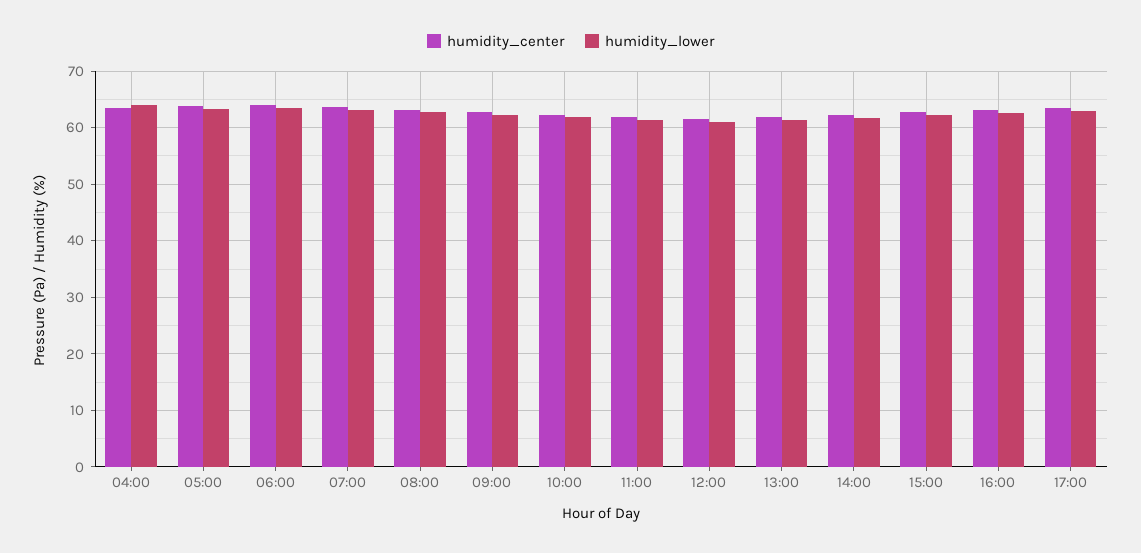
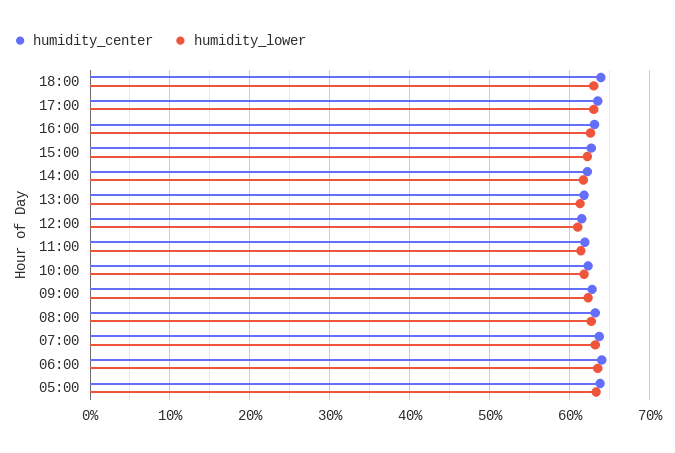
humidity_center, 04:00: 64 -> none
humidity_lower, 04:00: 64 -> none
humidity_center, 18:00: none -> 64
humidity_lower, 18:00: none -> 63

